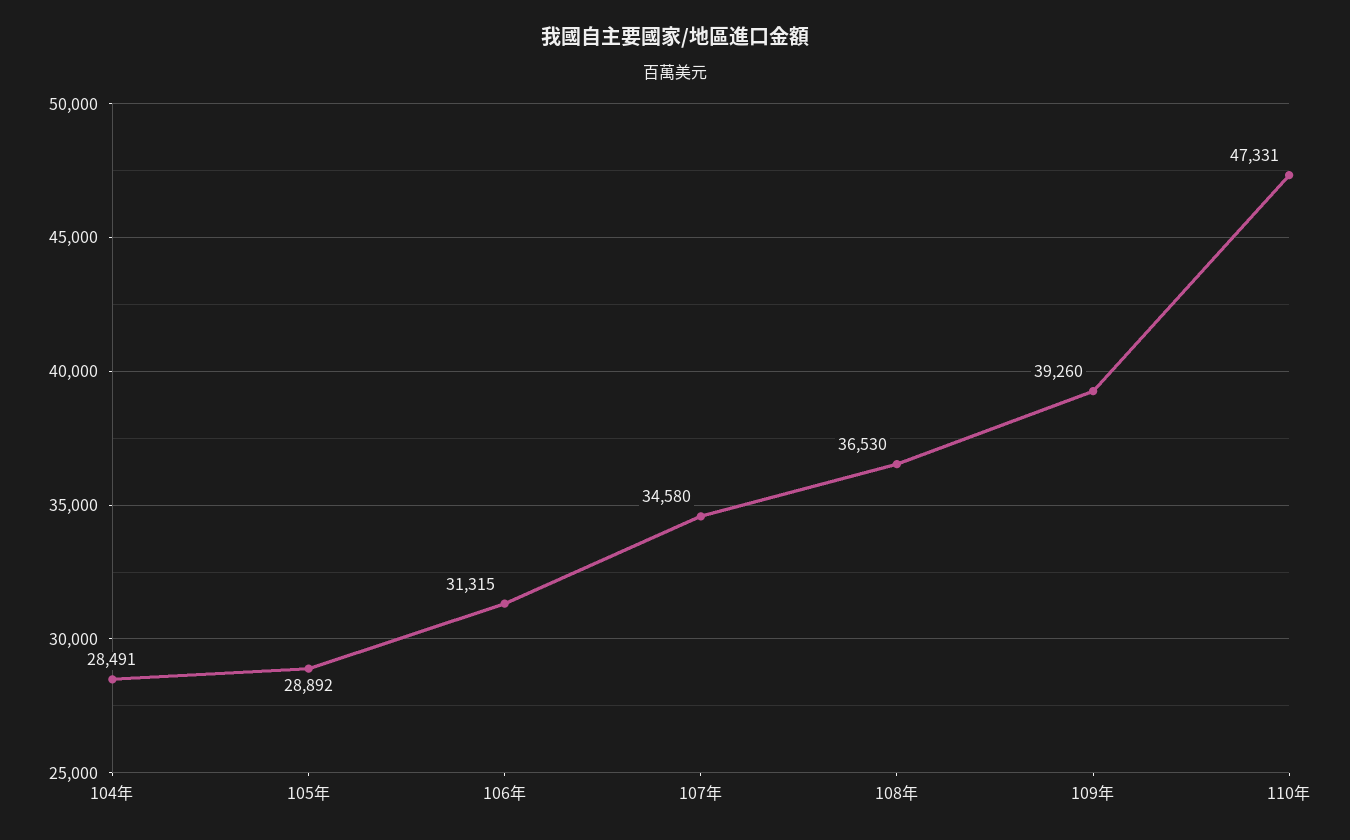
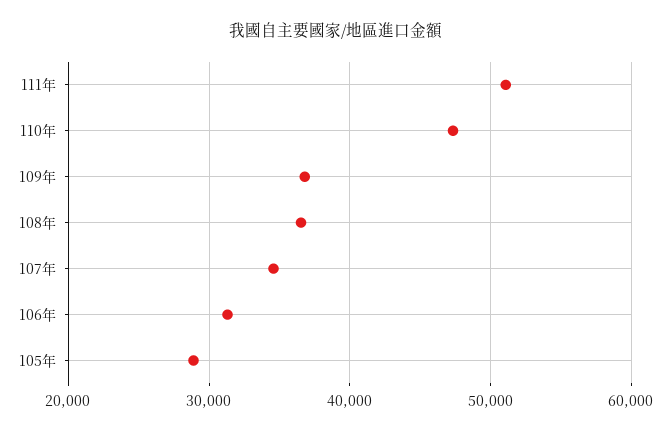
104年: 28491 -> none
109年: 39260 -> 37000
111年: none -> 51000

